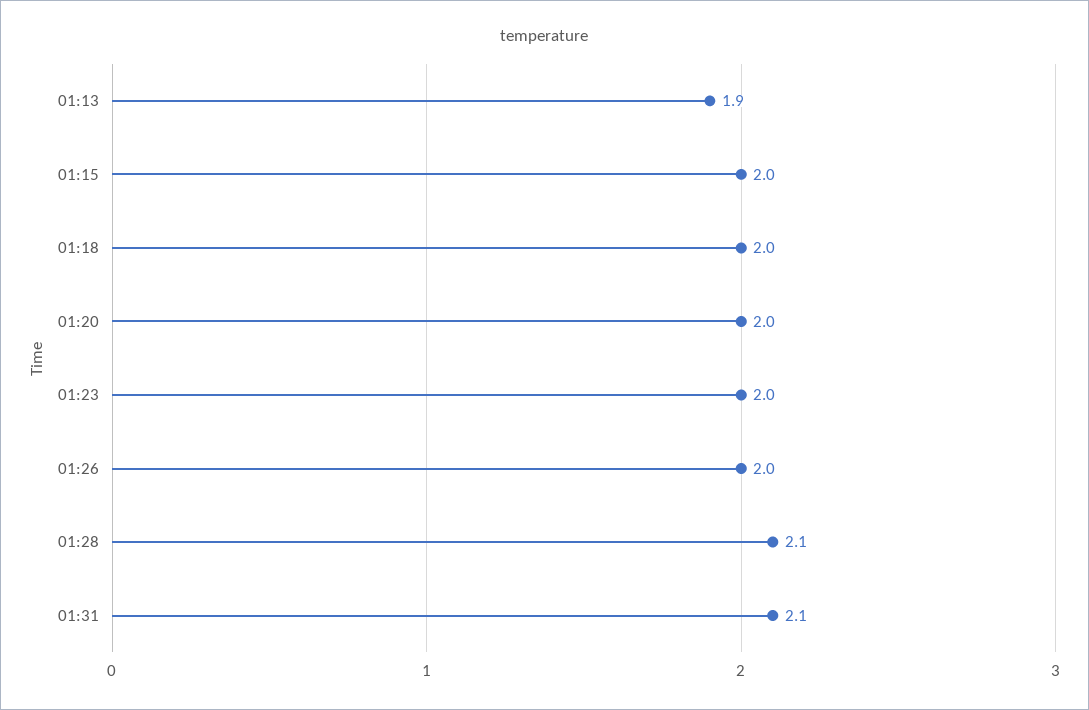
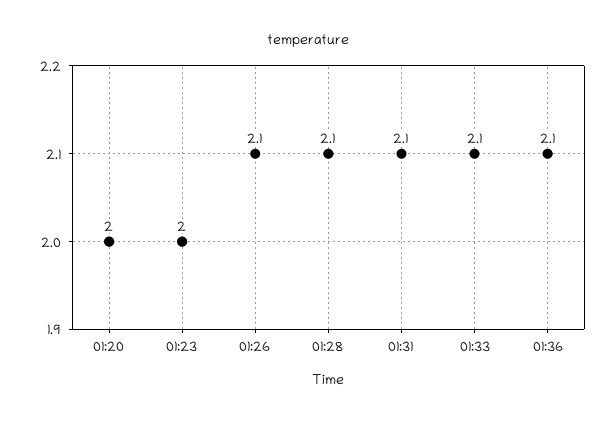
01:13: 1.9 -> none
01:15: 2 -> none
01:18: 2 -> none
01:26: 2 -> 2.1
01:33: none -> 2.1
01:36: none -> 2.1

